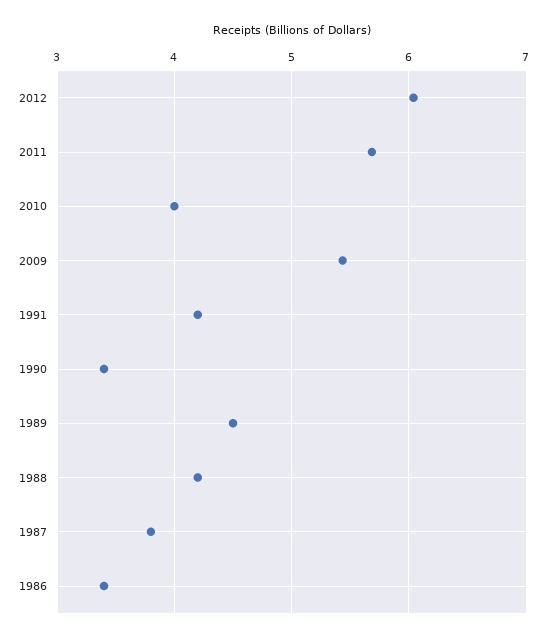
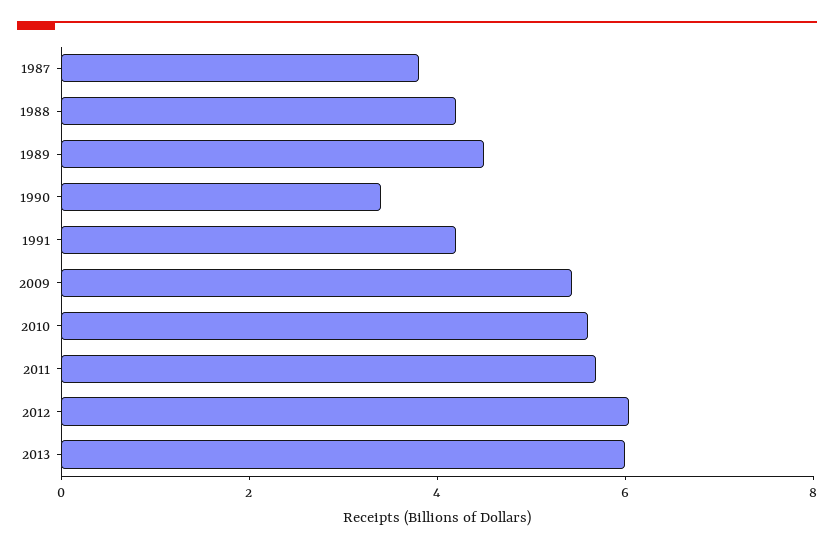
2010: 4 -> 5.5
1986: 3.4 -> none
2013: none -> 6

